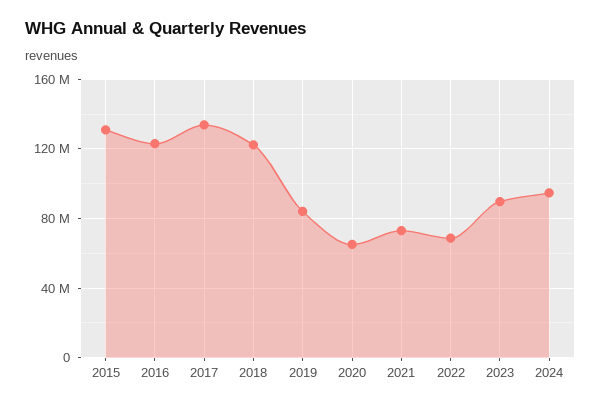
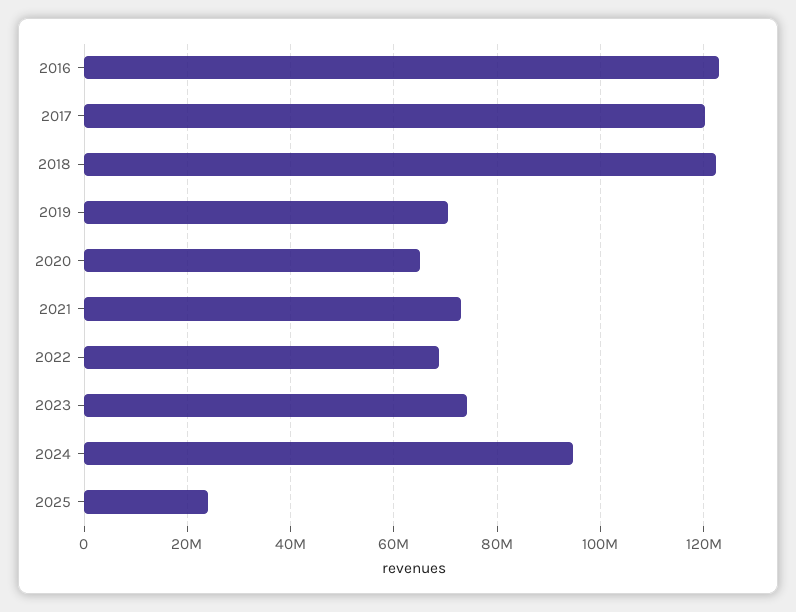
2015: 130000000 -> none
2017: 135000000 -> 120000000
2019: 85000000 -> 70000000
2023: 90000000 -> 74000000
2025: none -> 24000000

